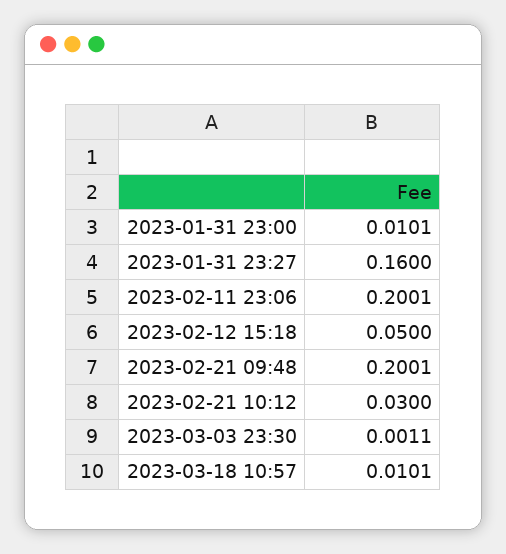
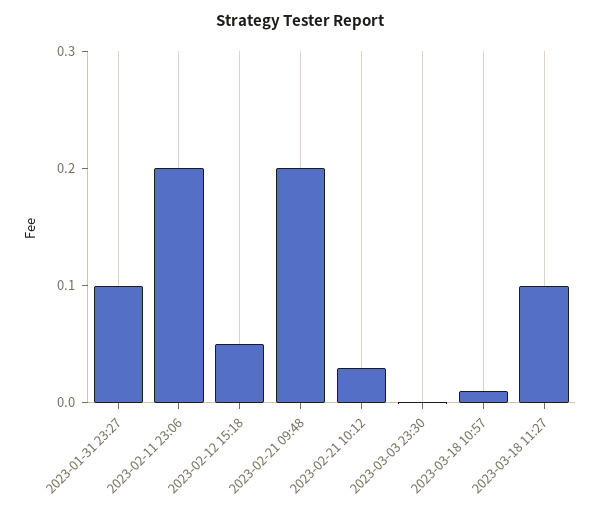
2023-01-31 23:00: 0.0101 -> none
2023-01-31 23:27: 0.16 -> 0.1
2023-03-18 11:27: none -> 0.1

